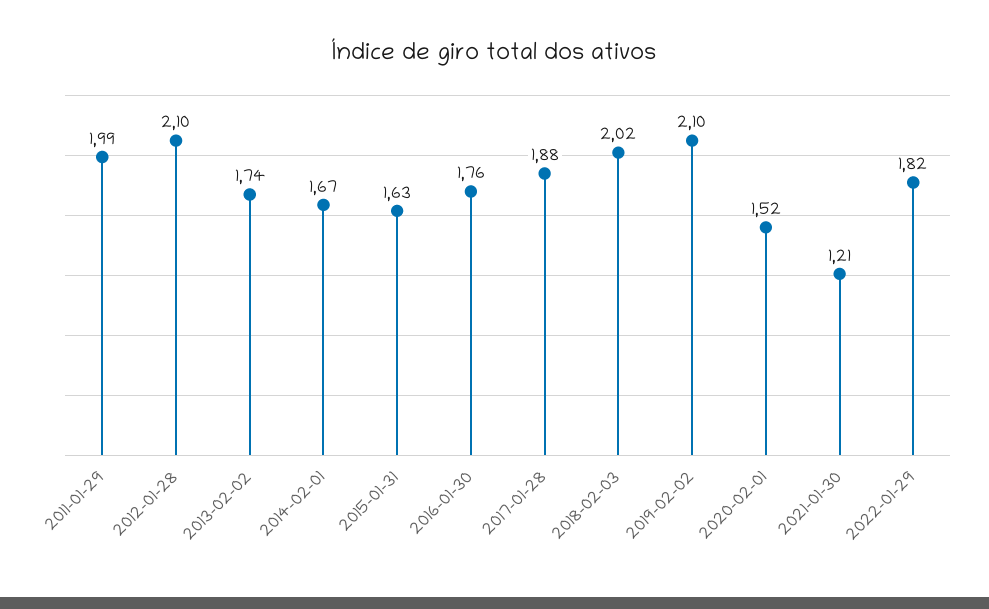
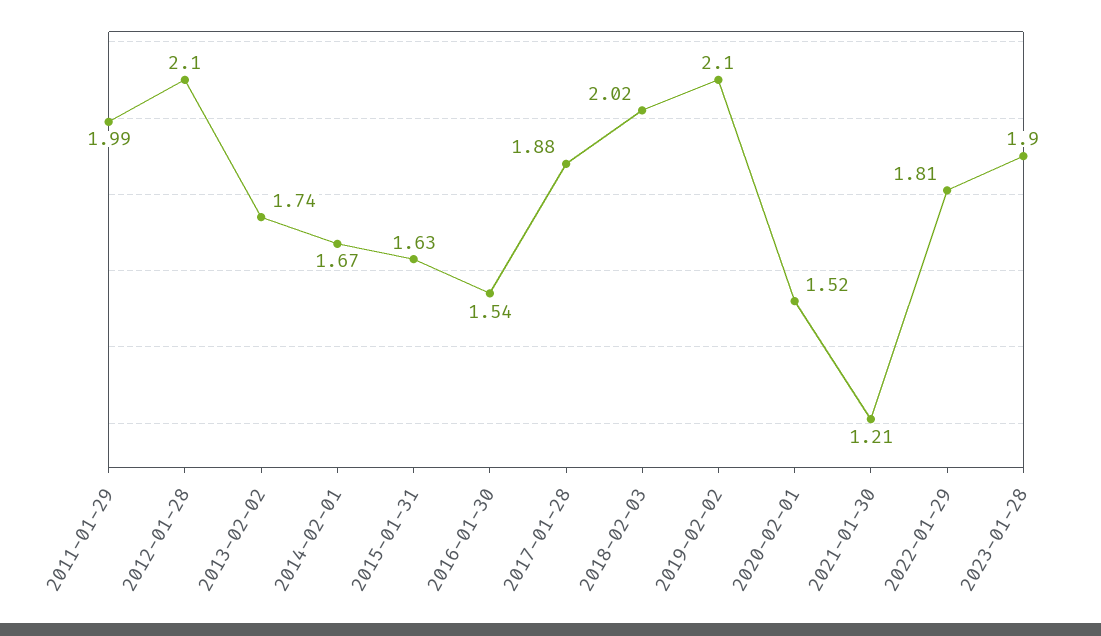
2016-01-30: 1.76 -> 1.54
2022-01-29: 1.82 -> 1.81
2023-01-28: none -> 1.9

